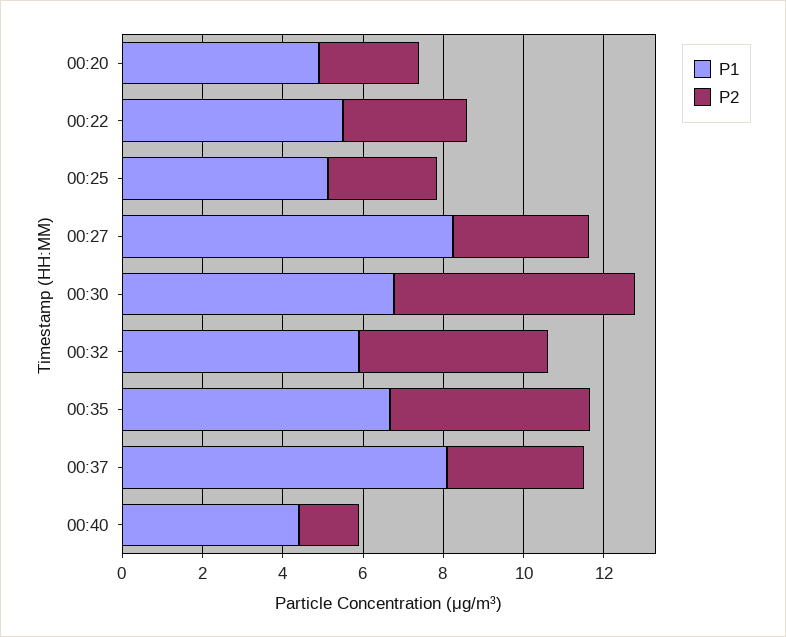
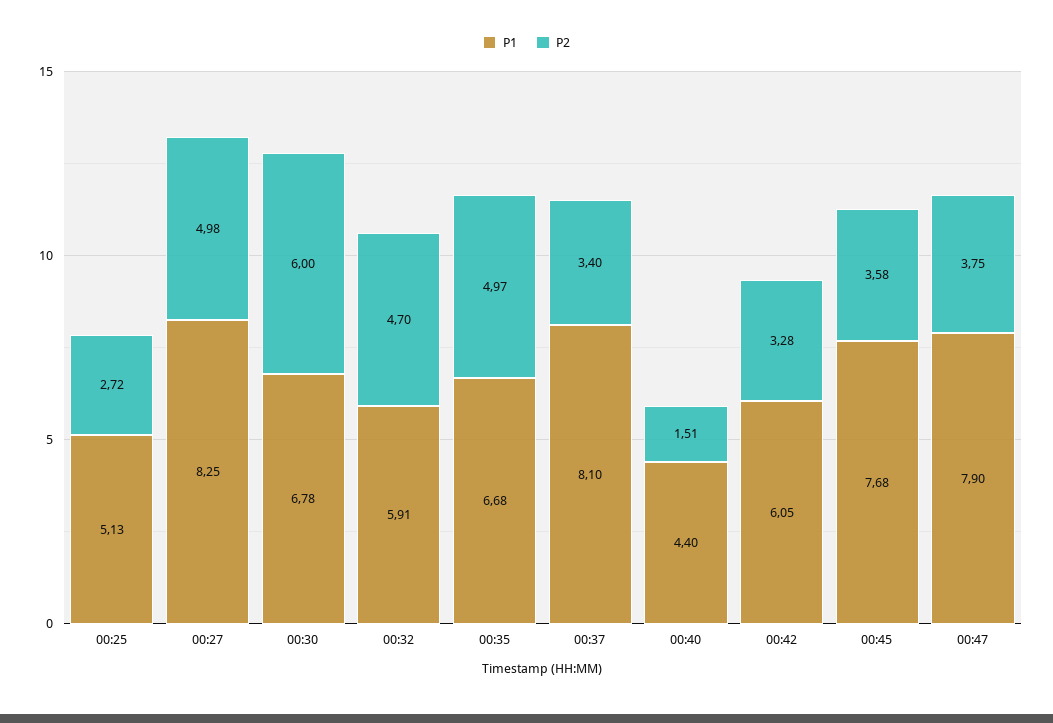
P1, 00:20: 5 -> none
P2, 00:20: 2.5 -> none
P1, 00:22: 5.5 -> none
P2, 00:22: 3 -> none
P2, 00:27: 3.5 -> 4.98
P1, 00:42: none -> 6.05
P2, 00:42: none -> 3.28
P1, 00:45: none -> 7.68
P2, 00:45: none -> 3.58
P1, 00:47: none -> 7.9
P2, 00:47: none -> 3.75

